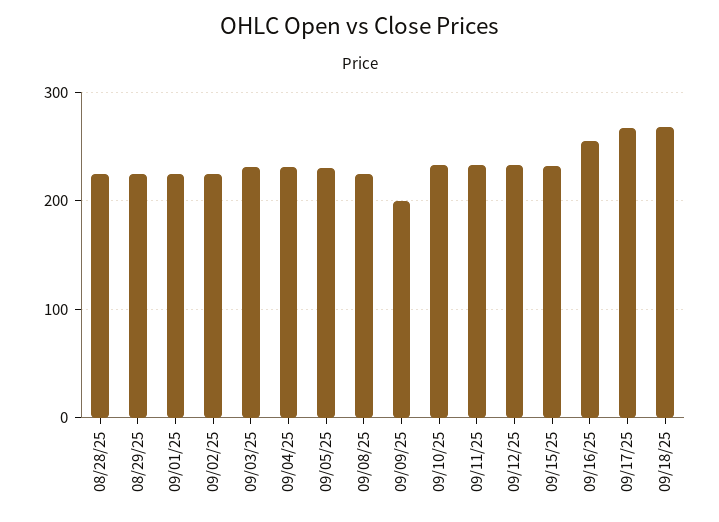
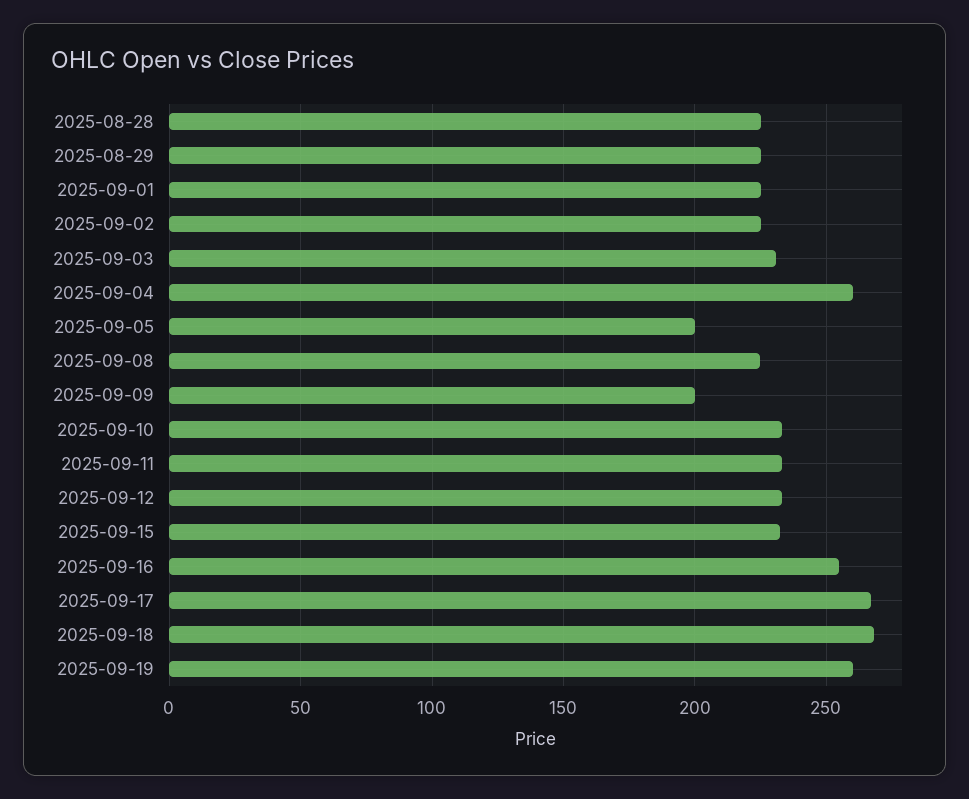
09/04/25: 230 -> 260
09/05/25: 230 -> 200
2025-09-19: none -> 260

